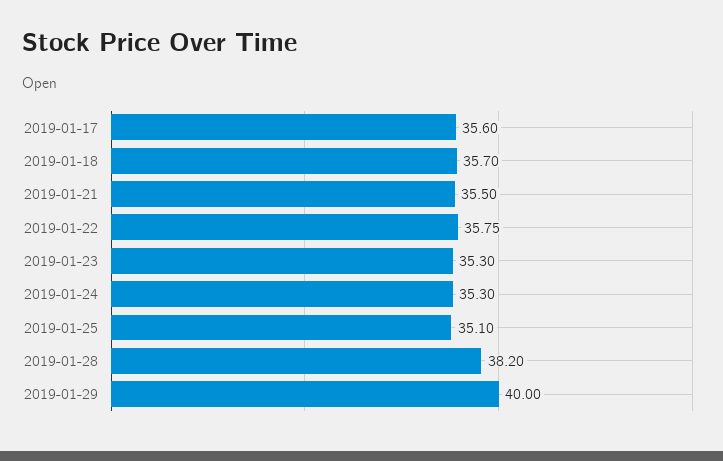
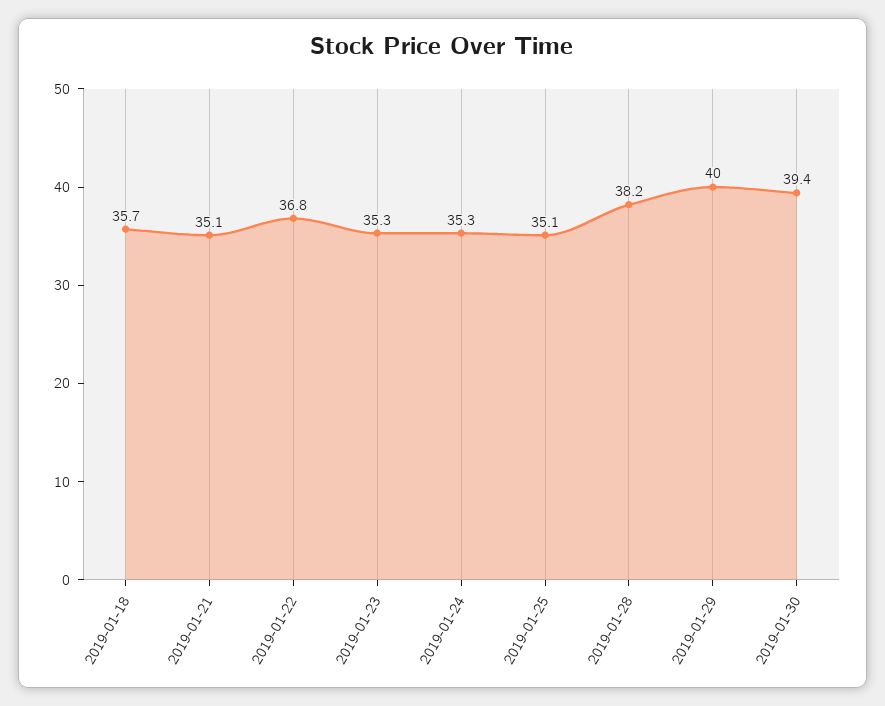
2019-01-17: 35.6 -> none
2019-01-21: 35.5 -> 35.1
2019-01-22: 35.75 -> 36.8
2019-01-30: none -> 39.4

